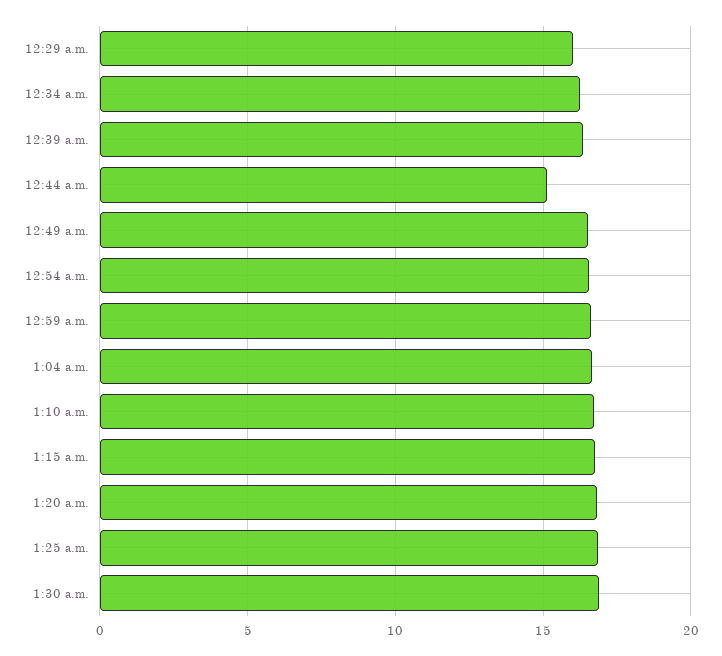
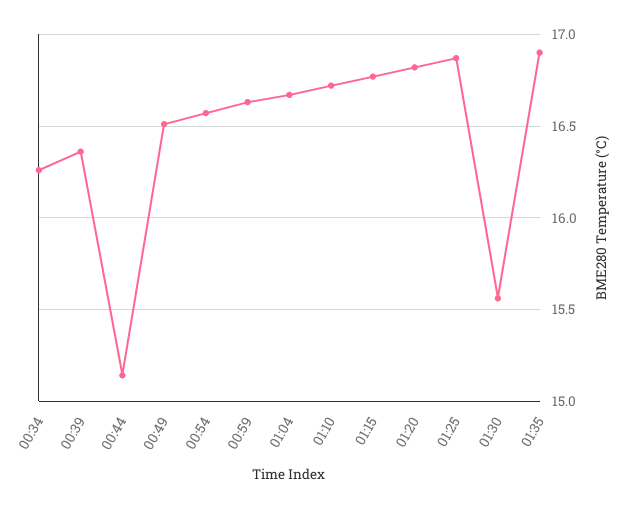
12:29 a.m.: 16 -> none
1:30 a.m.: 17 -> 15.55
01:35: none -> 16.9

